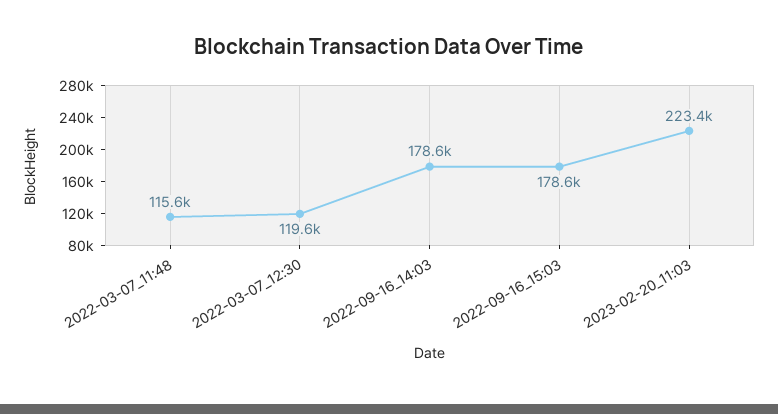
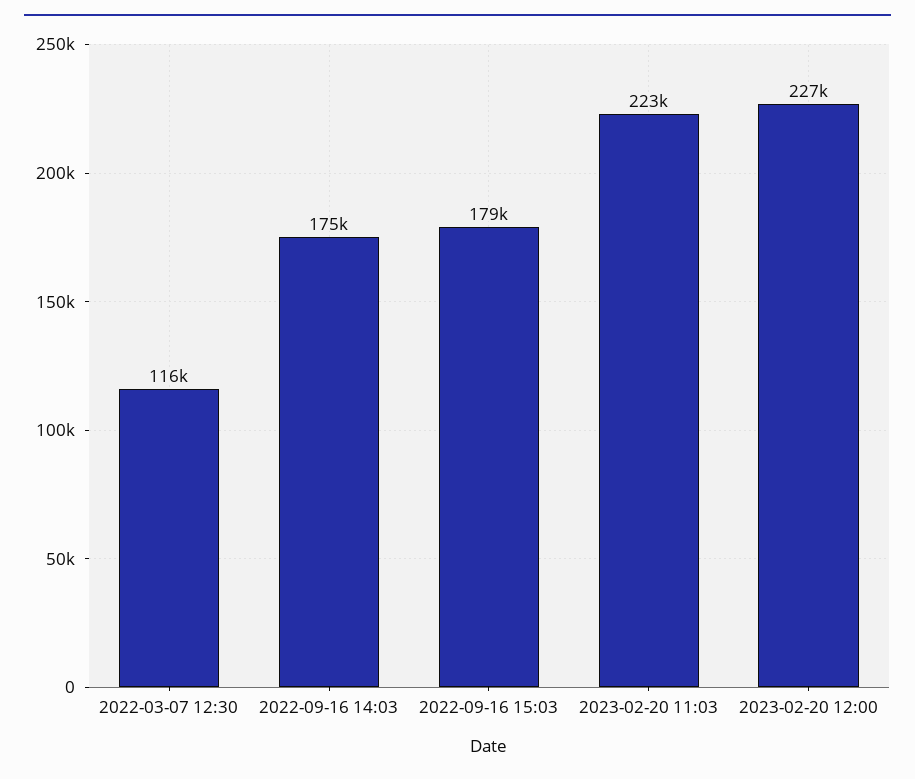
2022-03-07_11:48: 115600 -> none
2022-03-07_12:30: 119600 -> 116000
2022-09-16_14:03: 178600 -> 175000
2023-02-20 12:00: none -> 227000

